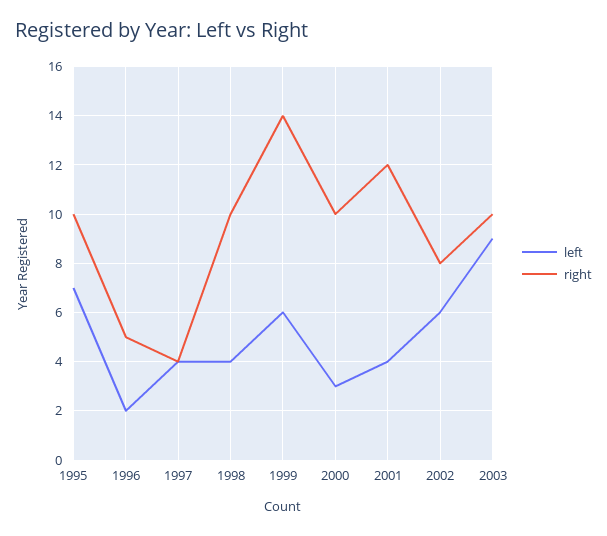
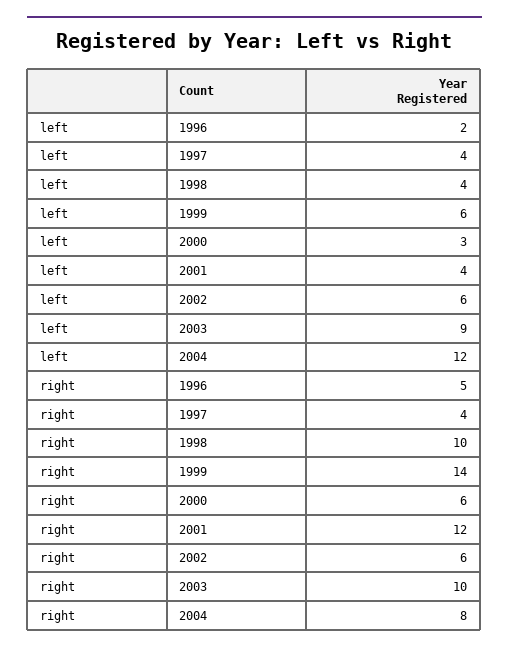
left, 1995: 7 -> none
right, 1995: 10 -> none
right, 2000: 10 -> 6
right, 2002: 8 -> 6
left, 2004: none -> 12
right, 2004: none -> 8

